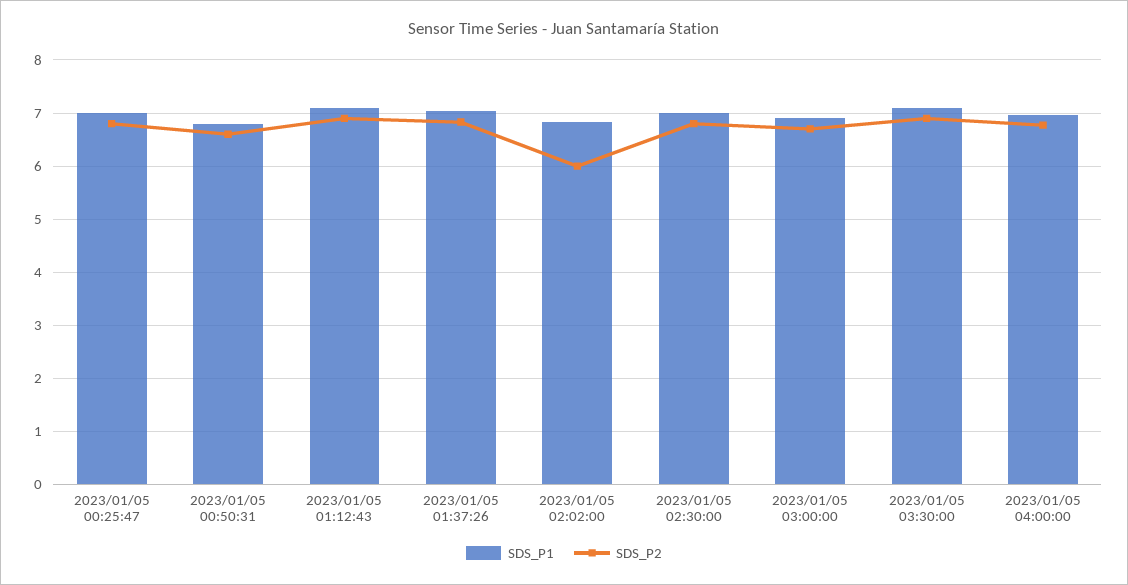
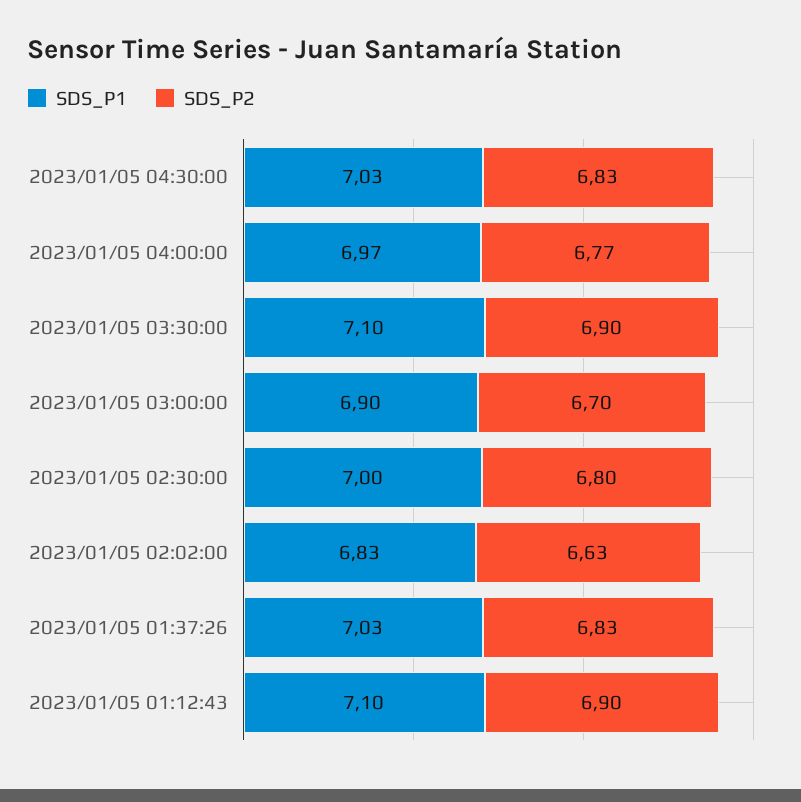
SDS_P1, 2023/01/05 00:25:47: 7 -> none
SDS_P2, 2023/01/05 00:25:47: 6.8 -> none
SDS_P1, 2023/01/05 00:50:31: 6.8 -> none
SDS_P2, 2023/01/05 00:50:31: 6.6 -> none
SDS_P2, 2023/01/05 02:02:00: 6 -> 6.63
SDS_P1, 2023/01/05 04:30:00: none -> 7.03
SDS_P2, 2023/01/05 04:30:00: none -> 6.83

